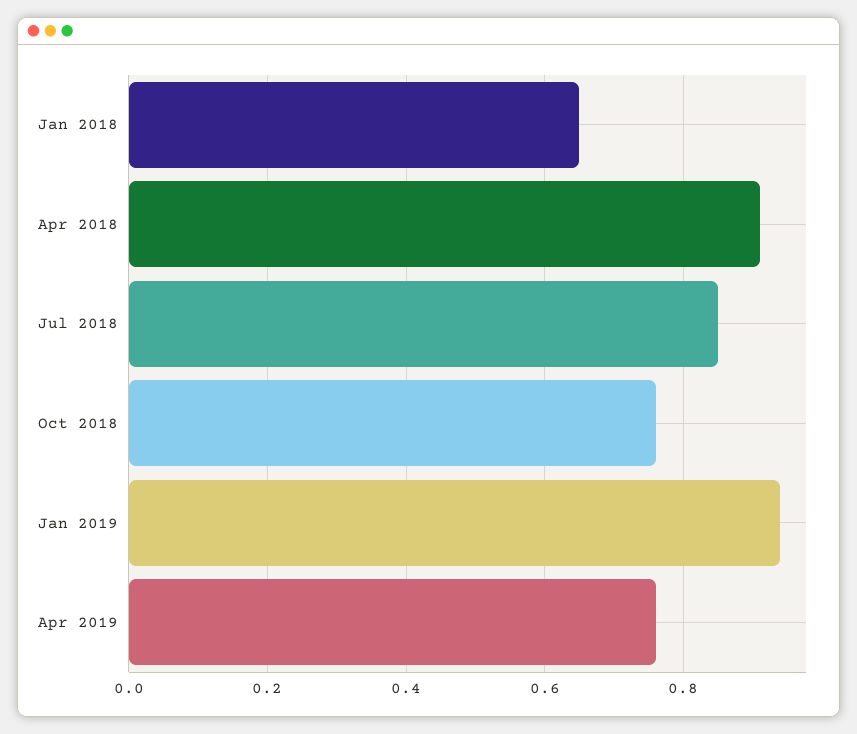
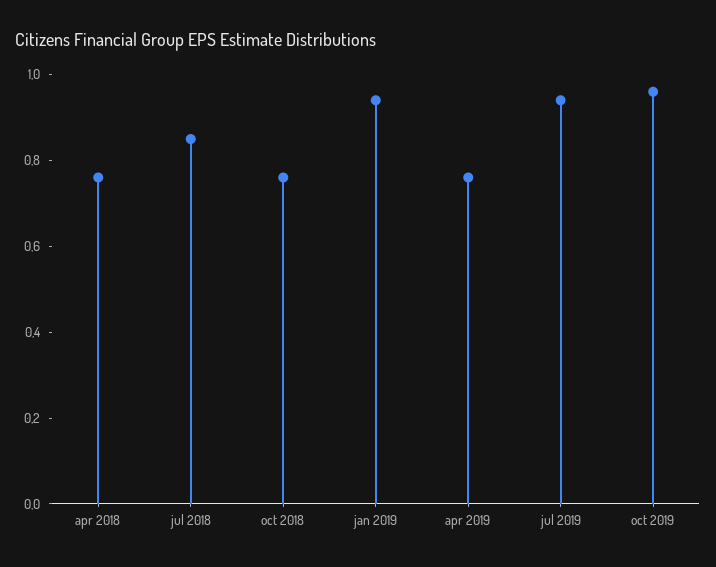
Jan 2018: 0.65 -> none
Apr 2018: 0.9 -> 0.75
jul 2019: none -> 0.95
oct 2019: none -> 0.95

